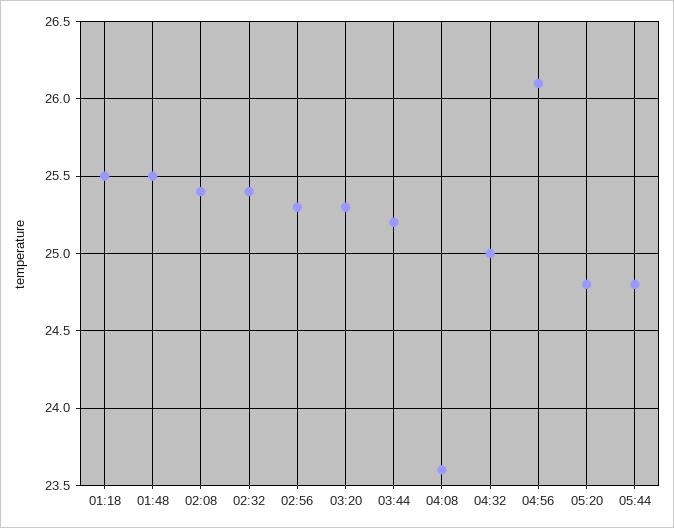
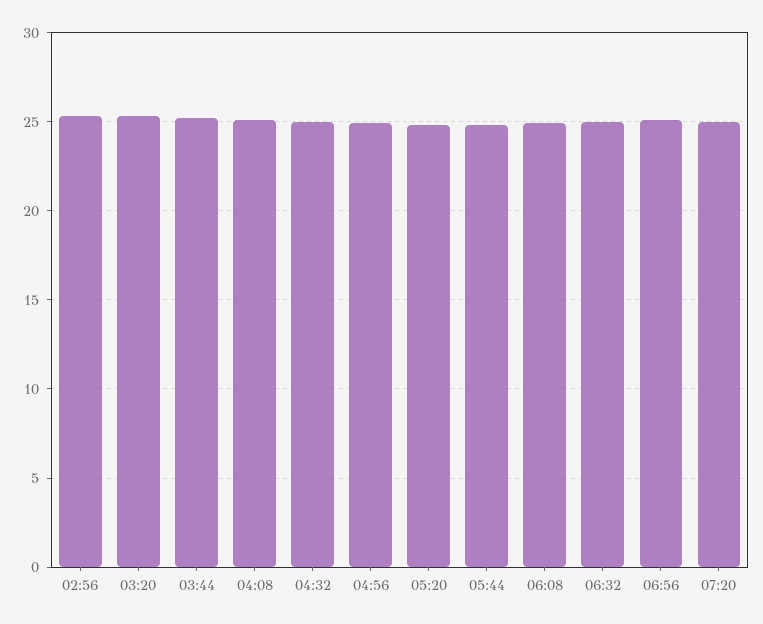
01:18: 25.5 -> none
01:48: 25.5 -> none
02:08: 25.4 -> none
02:32: 25.4 -> none
04:08: 23.6 -> 25
04:56: 26.1 -> 25
06:08: none -> 25
06:32: none -> 25
06:56: none -> 25
07:20: none -> 25

